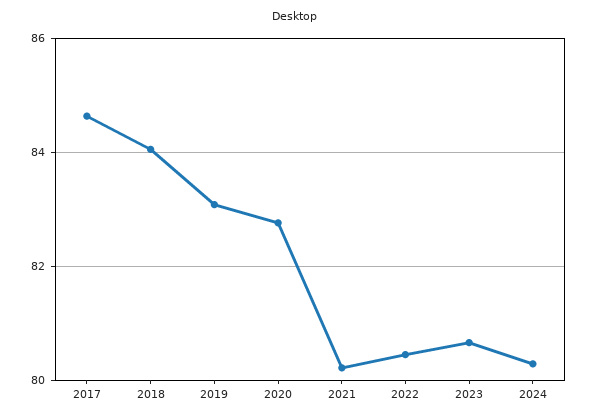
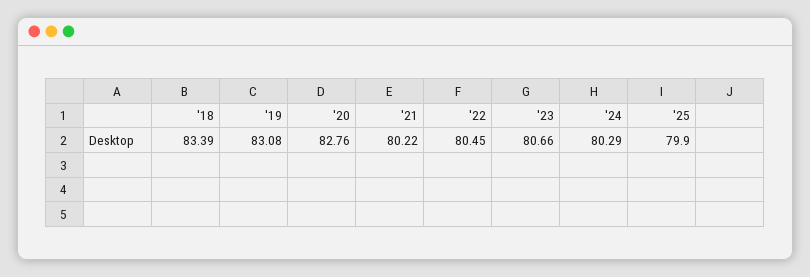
2017: 84.6 -> none
2018: 84 -> 83.39
'25: none -> 79.9

